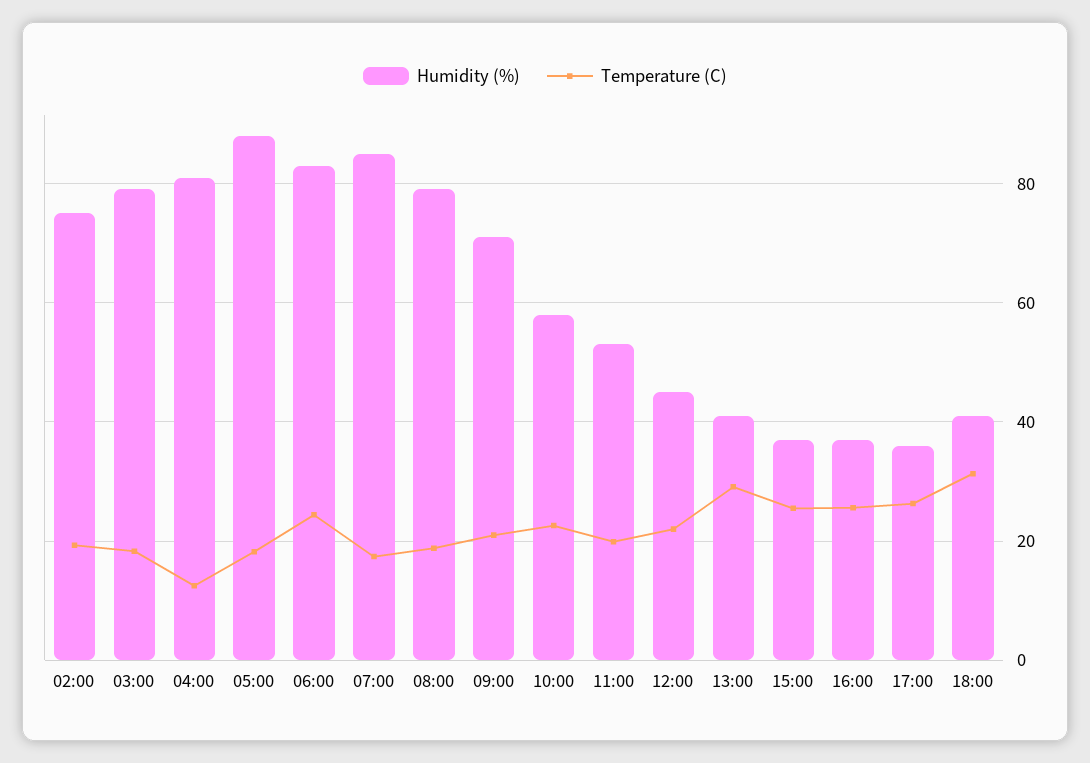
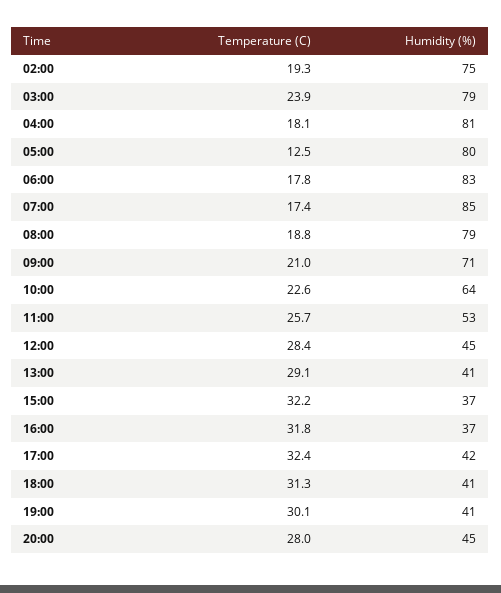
Temperature (C), 03:00: 18 -> 23.9
Temperature (C), 04:00: 12 -> 18.1
Humidity (%), 05:00: 88 -> 80
Temperature (C), 05:00: 18 -> 12.5
Temperature (C), 06:00: 24 -> 17.8
Humidity (%), 10:00: 58 -> 64
Temperature (C), 11:00: 20 -> 25.7
Temperature (C), 12:00: 22 -> 28.4
Temperature (C), 15:00: 26 -> 32.2
Temperature (C), 16:00: 26 -> 31.8
Humidity (%), 17:00: 36 -> 42
Temperature (C), 17:00: 26 -> 32.4
Temperature (C), 19:00: none -> 30.1
Humidity (%), 19:00: none -> 41
Temperature (C), 20:00: none -> 28
Humidity (%), 20:00: none -> 45

